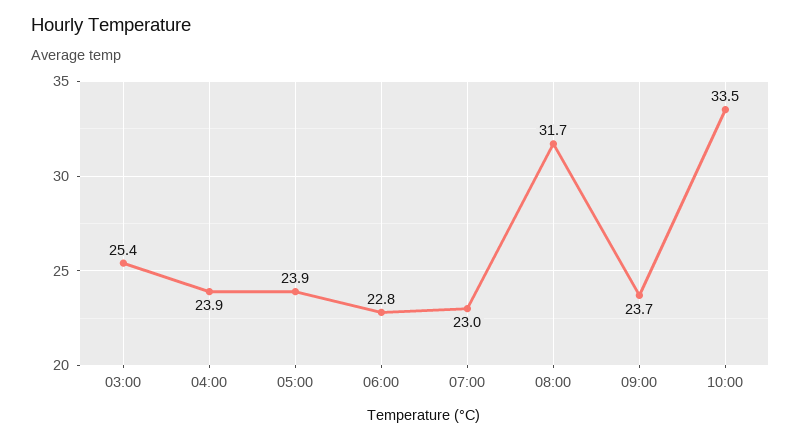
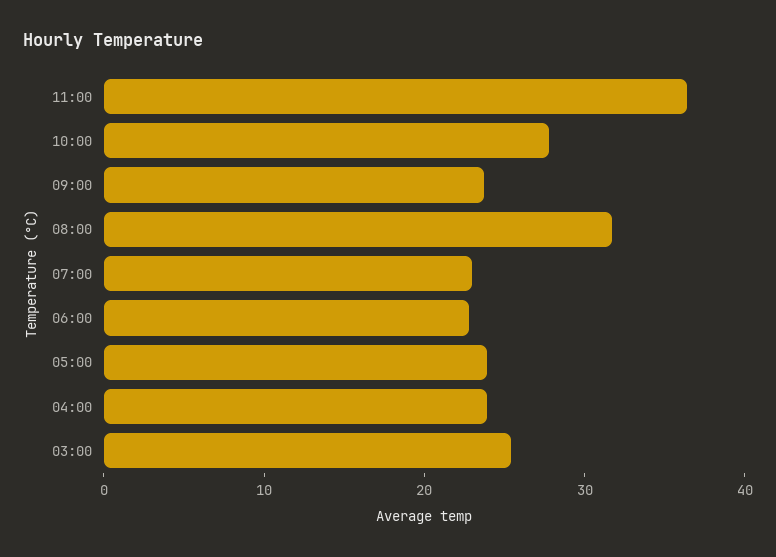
10:00: 33.5 -> 28
11:00: none -> 36

